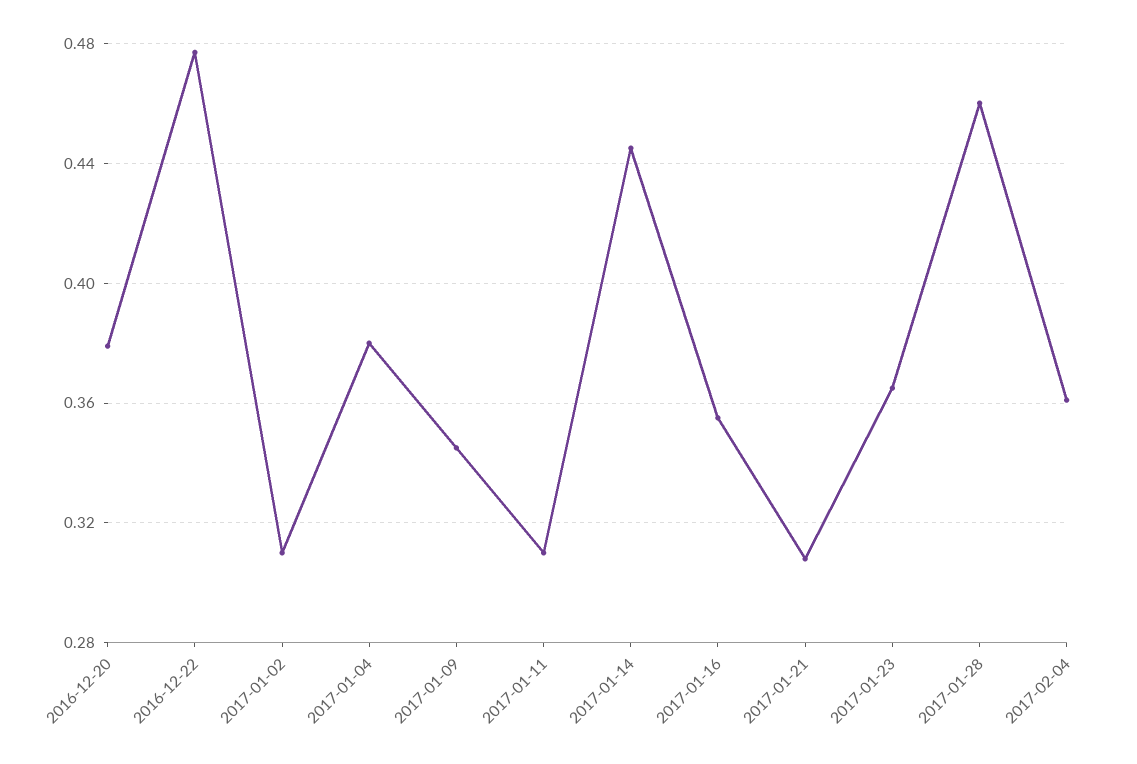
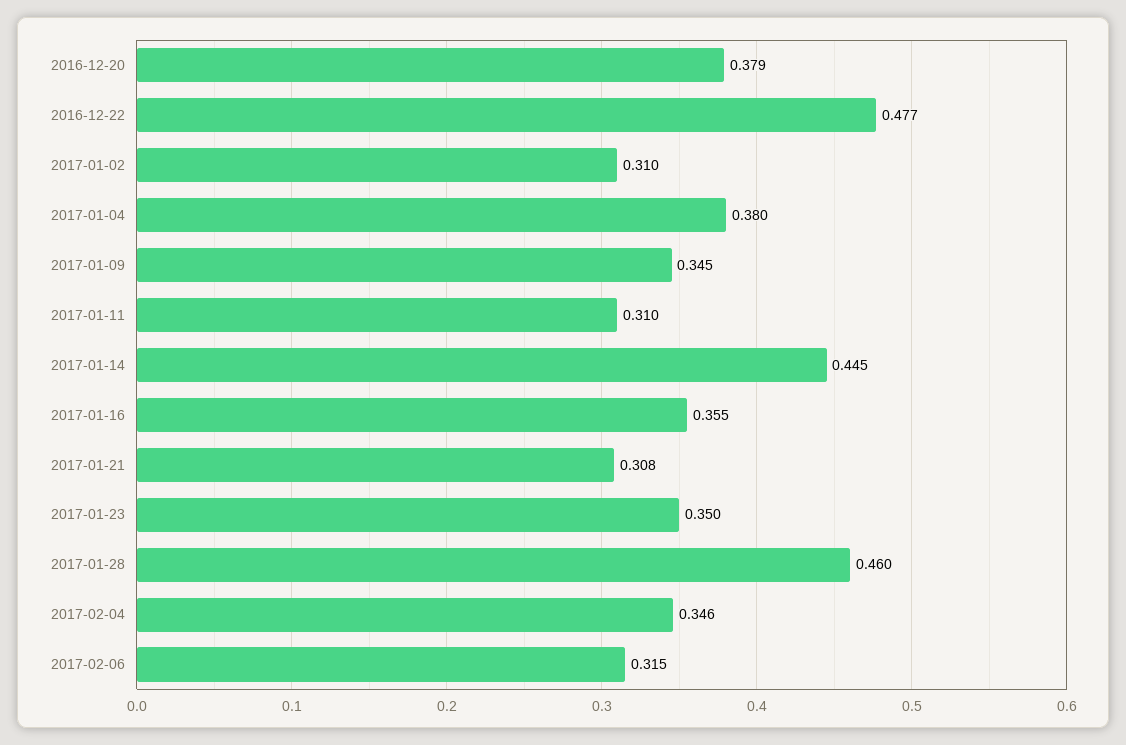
2017-01-23: 0.365 -> 0.35
2017-02-04: 0.36 -> 0.346
2017-02-06: none -> 0.315

